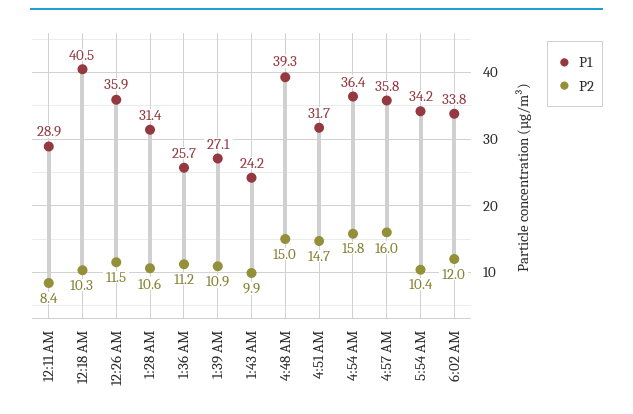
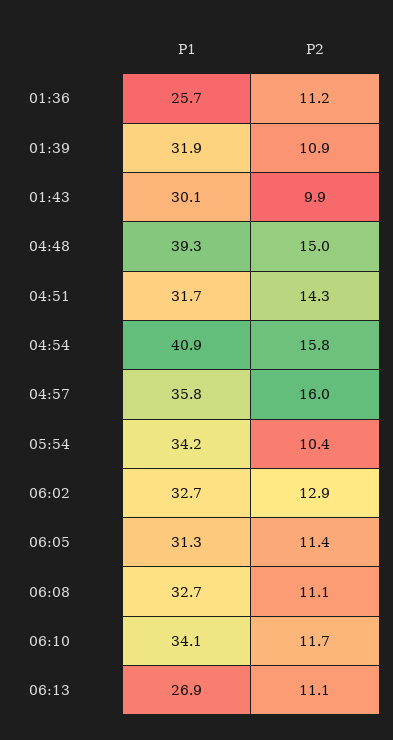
P1, 12:11 AM: 28.9 -> none
P2, 12:11 AM: 8.4 -> none
P1, 12:18 AM: 40.5 -> none
P2, 12:18 AM: 10.3 -> none
P1, 12:26 AM: 35.9 -> none
P2, 12:26 AM: 11.5 -> none
P1, 1:28 AM: 31.4 -> none
P2, 1:28 AM: 10.6 -> none
P1, 1:39 AM: 27.1 -> 31.9
P1, 1:43 AM: 24.2 -> 30.1
P2, 4:51 AM: 14.7 -> 14.3
P1, 4:54 AM: 36.4 -> 40.9
P1, 6:02 AM: 33.8 -> 32.7
P2, 6:02 AM: 12 -> 12.9
P1, 06:05: none -> 31.3
P2, 06:05: none -> 11.4
P1, 06:08: none -> 32.7
P2, 06:08: none -> 11.1
P1, 06:10: none -> 34.1
P2, 06:10: none -> 11.7
P1, 06:13: none -> 26.9
P2, 06:13: none -> 11.1

